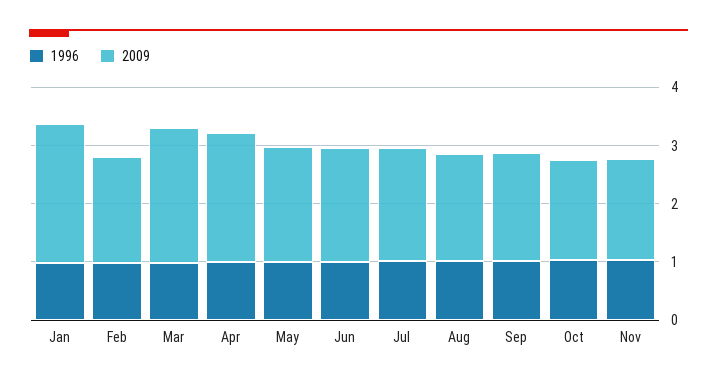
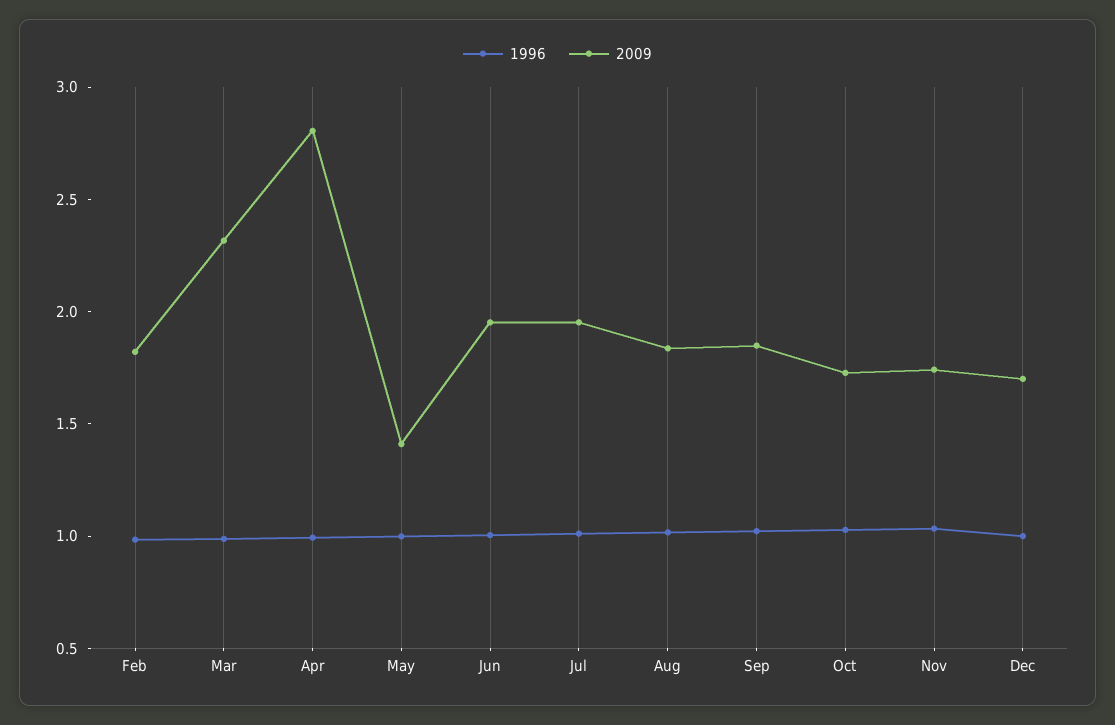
1996, Jan: 1 -> none
2009, Jan: 2.4 -> none
2009, Apr: 2.2 -> 2.8
2009, May: 2 -> 1.4
1996, Dec: none -> 1
2009, Dec: none -> 1.7

